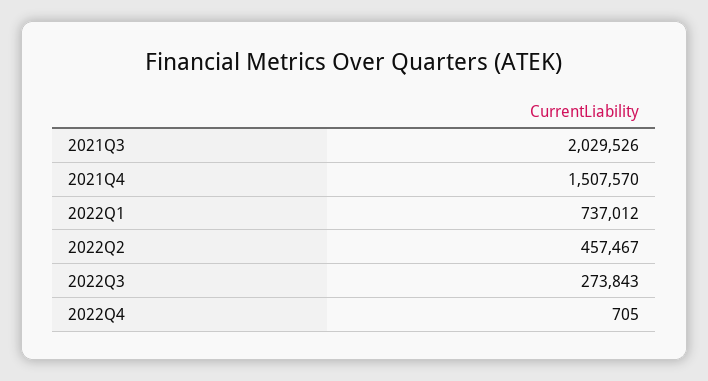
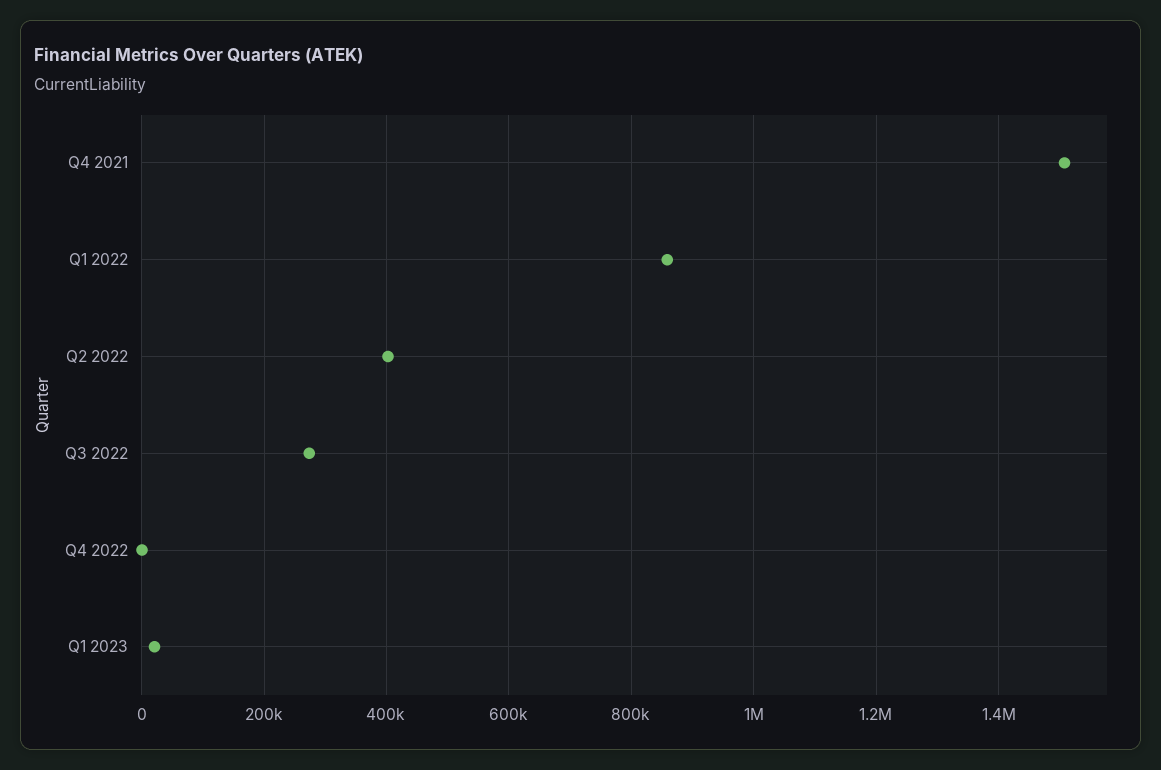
2021Q3: 2029526 -> none
2022Q1: 737012 -> 860000
2022Q2: 457467 -> 400000
Q1 2023: none -> 20000

